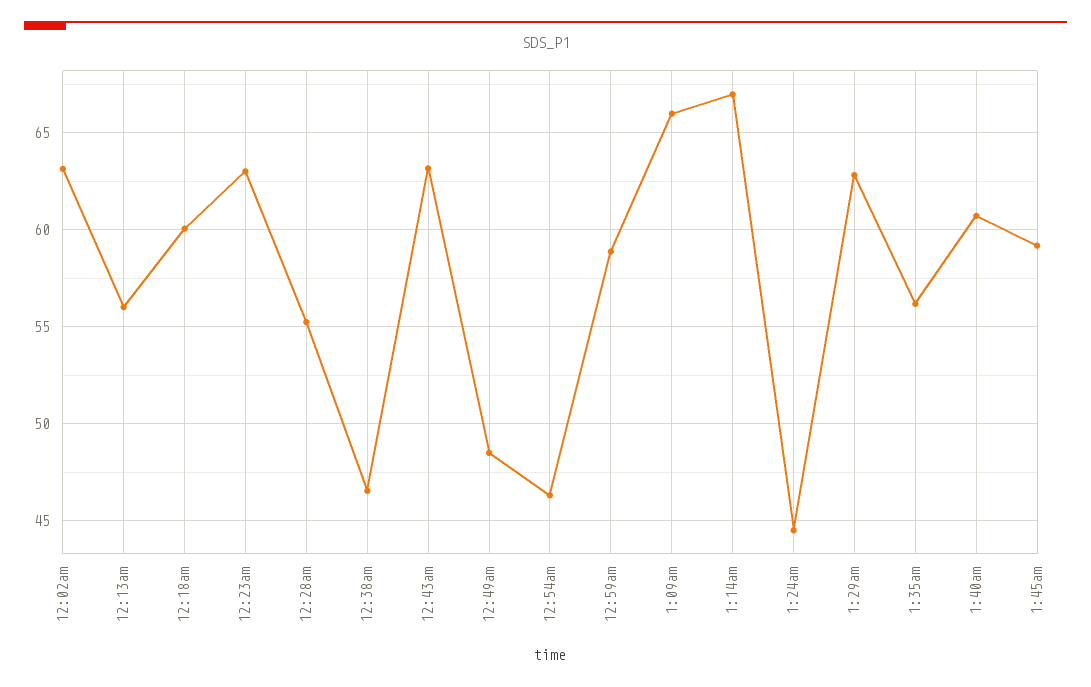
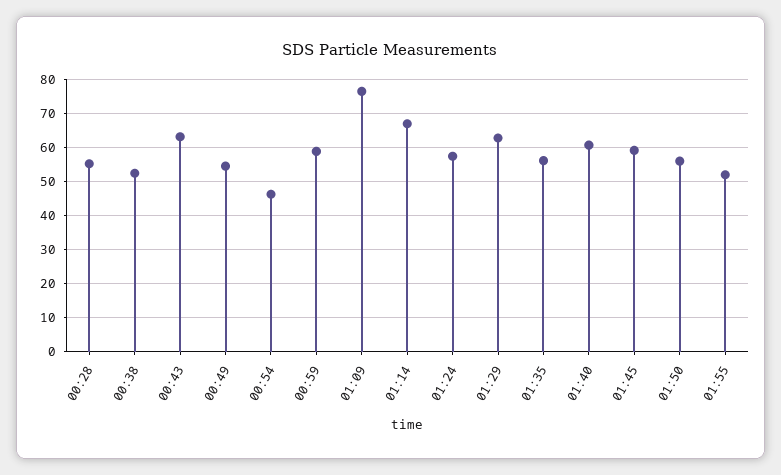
12:02am: 63 -> none
12:13am: 56 -> none
12:18am: 60 -> none
12:23am: 63 -> none
12:38am: 46.5 -> 52
12:49am: 48.5 -> 54
1:09am: 66 -> 76
1:24am: 44.5 -> 58
01:50: none -> 56
01:55: none -> 52

